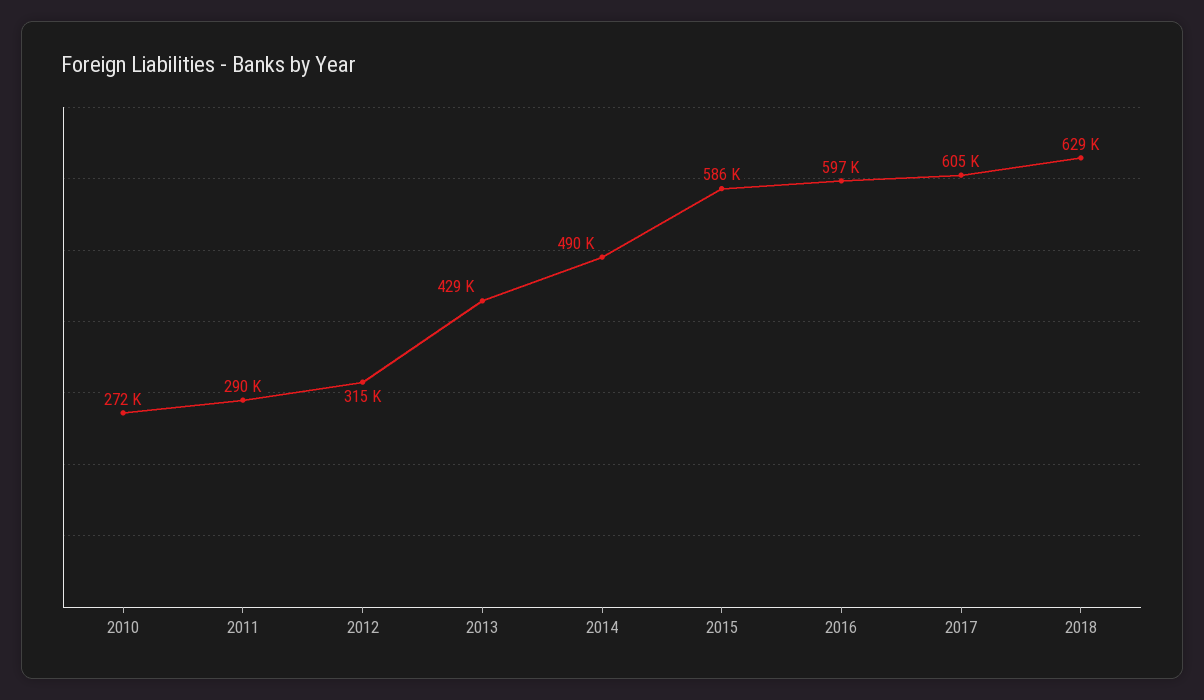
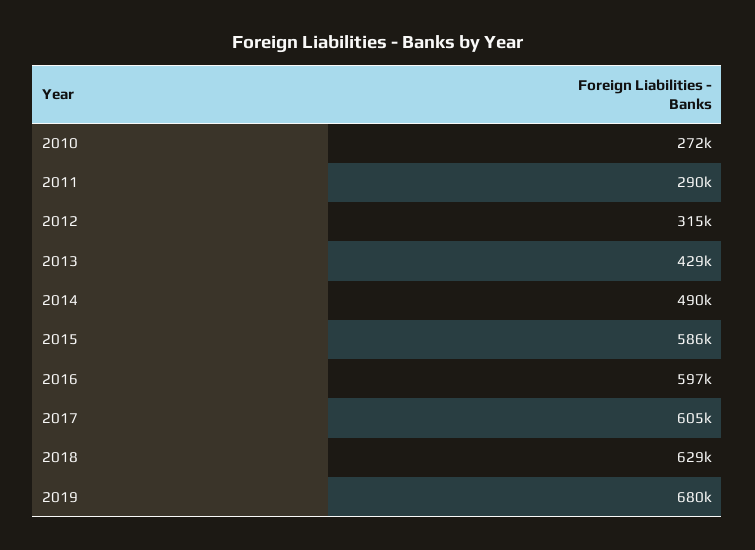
2019: none -> 680000

